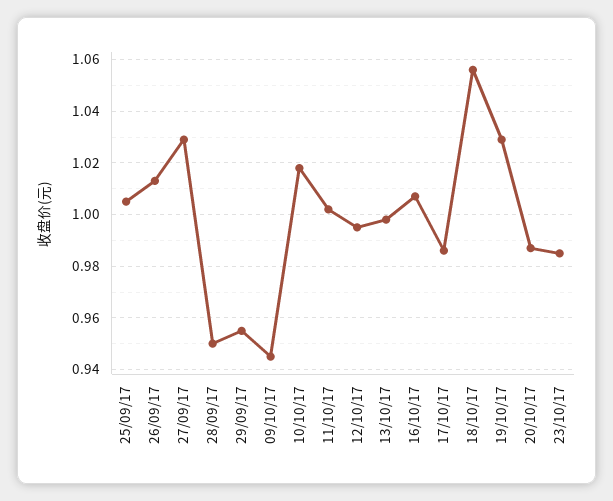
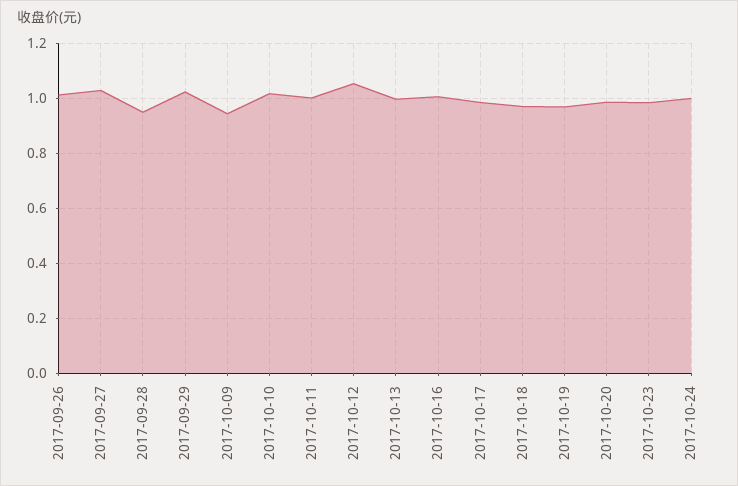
25/09/17: 1.005 -> none
29/09/17: 0.955 -> 1.025
12/10/17: 0.995 -> 1.05
18/10/17: 1.055 -> 0.975
19/10/17: 1.03 -> 0.975
2017-10-24: none -> 1

